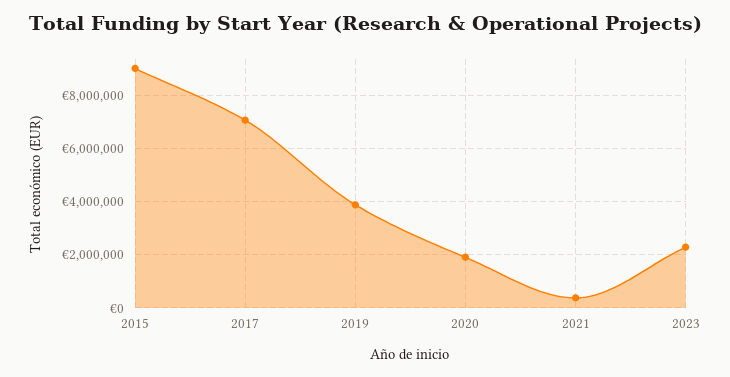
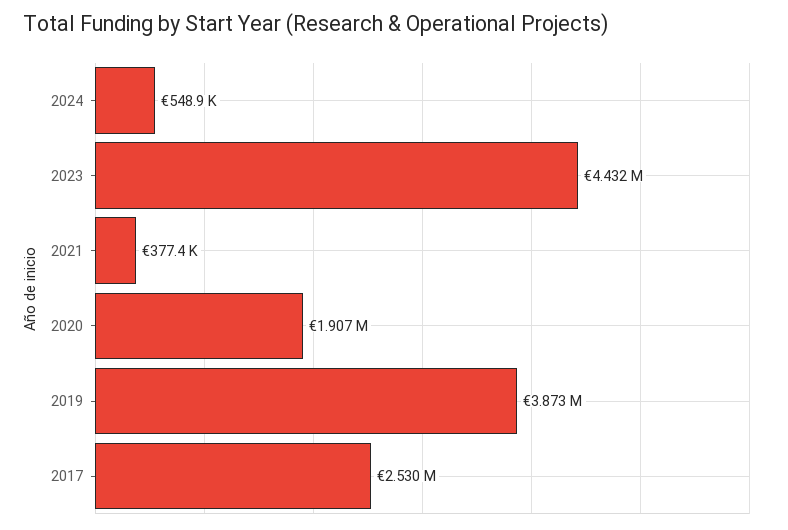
2015: 9000000 -> none
2017: 7000000 -> 2530000
2023: 2250000 -> 4432000
2024: none -> 548900

